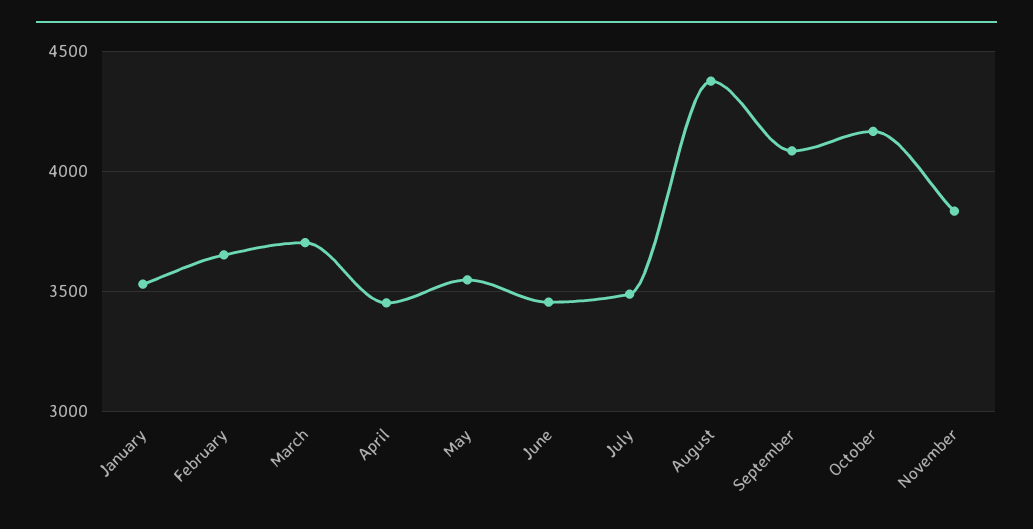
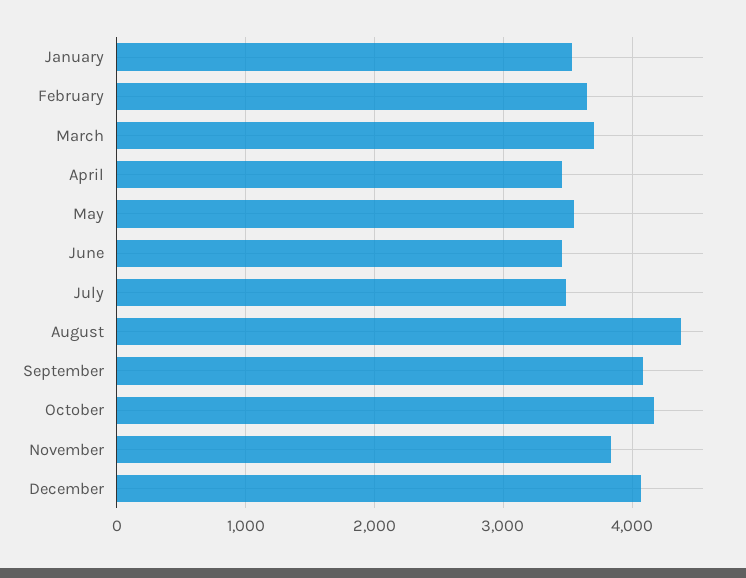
December: none -> 4100

